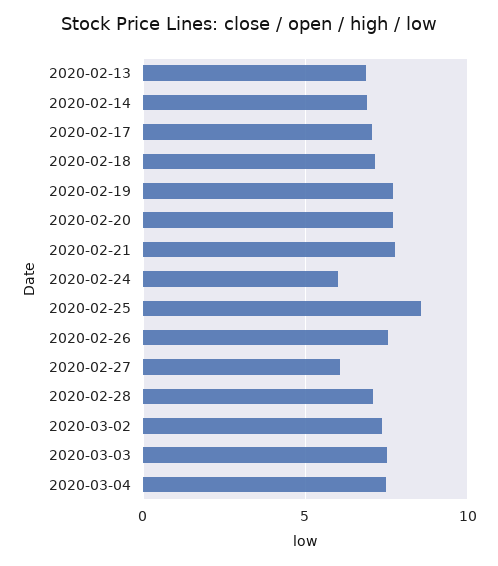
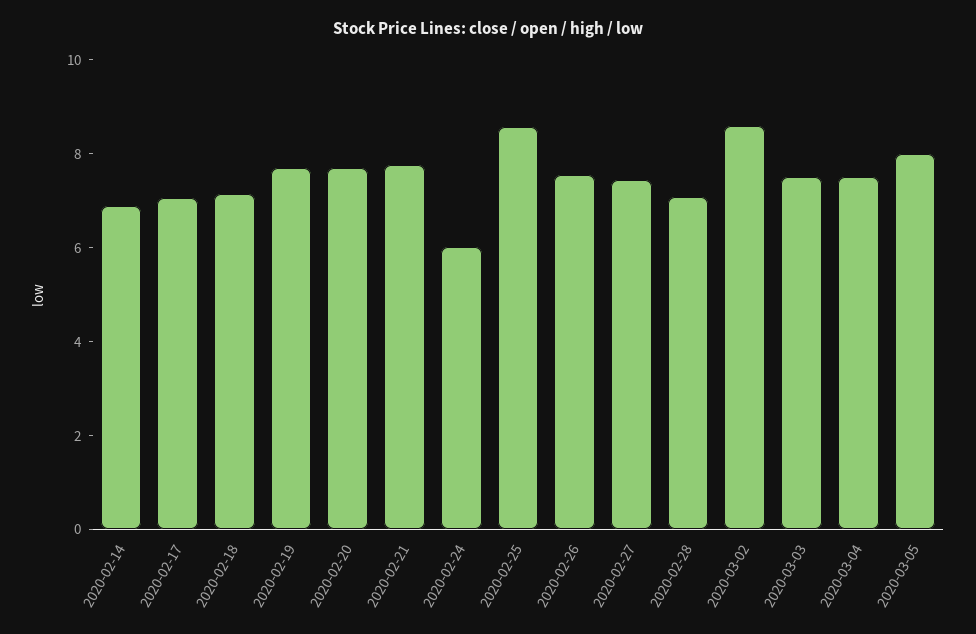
2020-02-13: 7 -> none
2020-02-27: 6 -> 7.5
2020-03-02: 7.5 -> 8.5
2020-03-05: none -> 8

